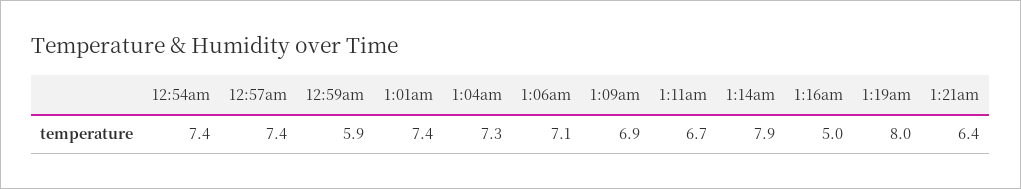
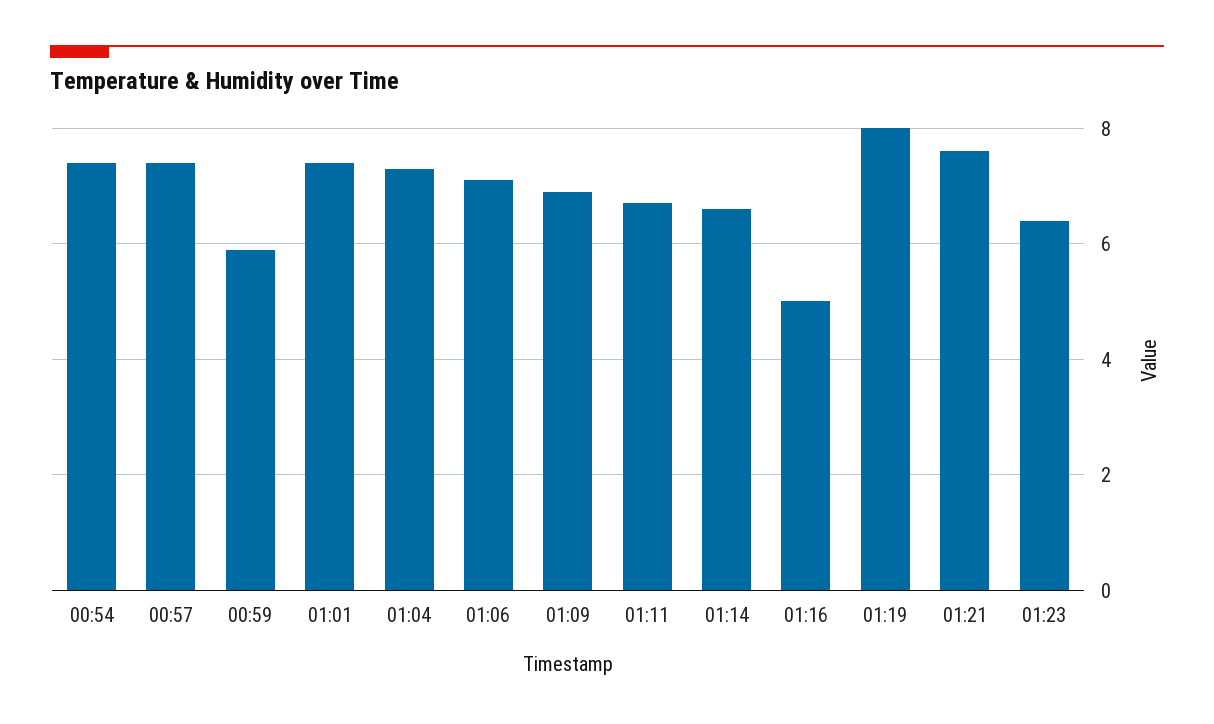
1:14am: 7.9 -> 6.5
1:21am: 6.4 -> 7.5
01:23: none -> 6.5

